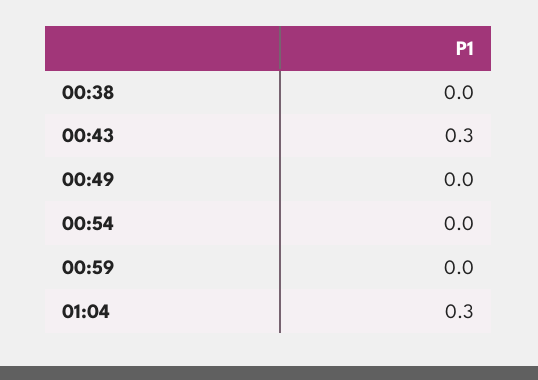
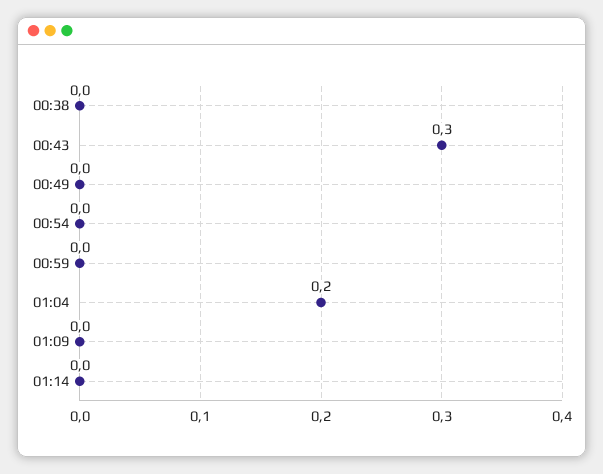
01:04: 0.3 -> 0.2
01:09: none -> 0
01:14: none -> 0

